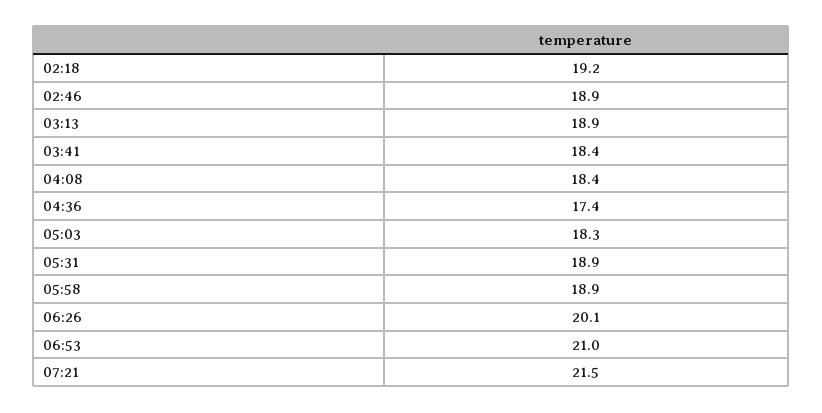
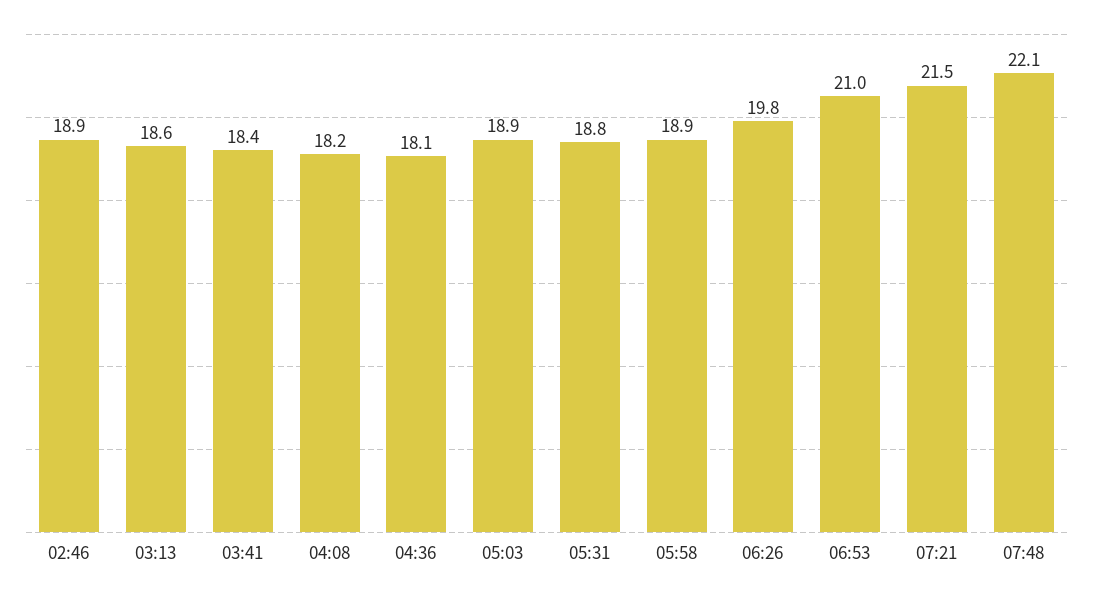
02:18: 19.2 -> none
03:13: 18.9 -> 18.6
04:08: 18.4 -> 18.2
04:36: 17.4 -> 18.1
05:03: 18.3 -> 18.9
05:31: 18.9 -> 18.8
06:26: 20.1 -> 19.8
07:48: none -> 22.1

